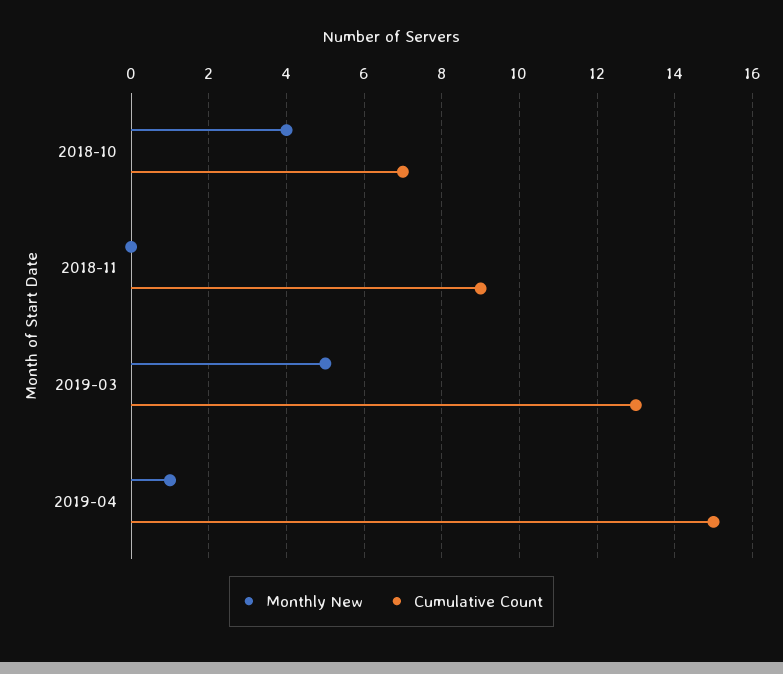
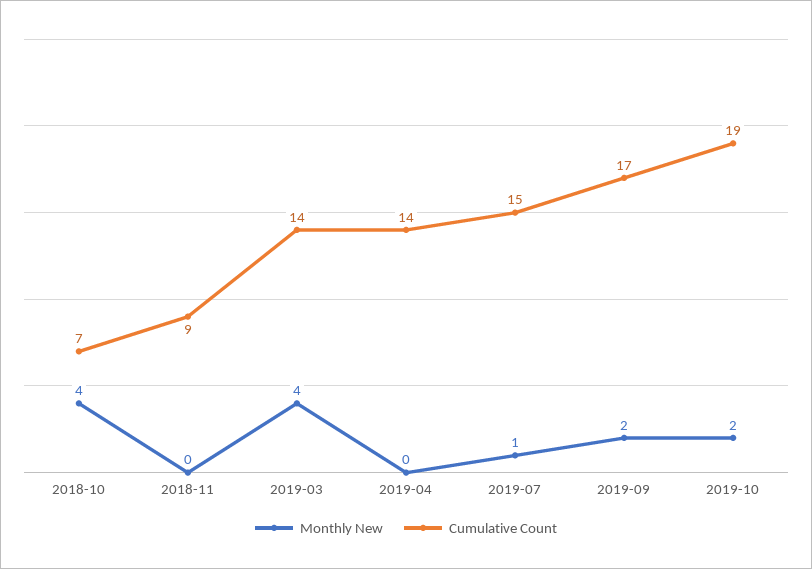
Monthly New, 2019-03: 5 -> 4
Cumulative Count, 2019-03: 13 -> 14
Monthly New, 2019-04: 1 -> 0
Cumulative Count, 2019-04: 15 -> 14
Monthly New, 2019-07: none -> 1
Cumulative Count, 2019-07: none -> 15
Monthly New, 2019-09: none -> 2
Cumulative Count, 2019-09: none -> 17
Monthly New, 2019-10: none -> 2
Cumulative Count, 2019-10: none -> 19

